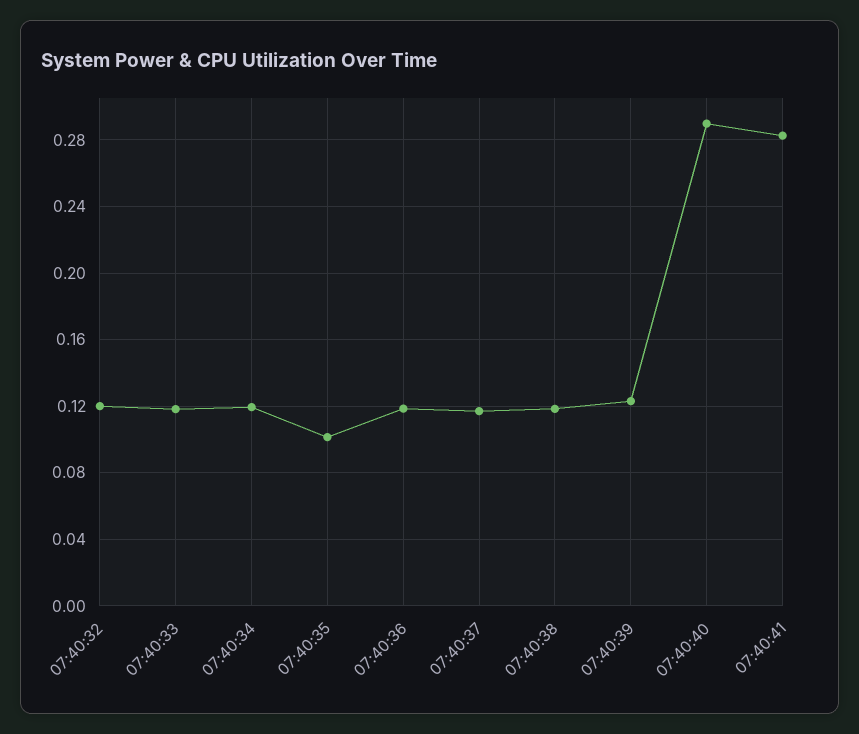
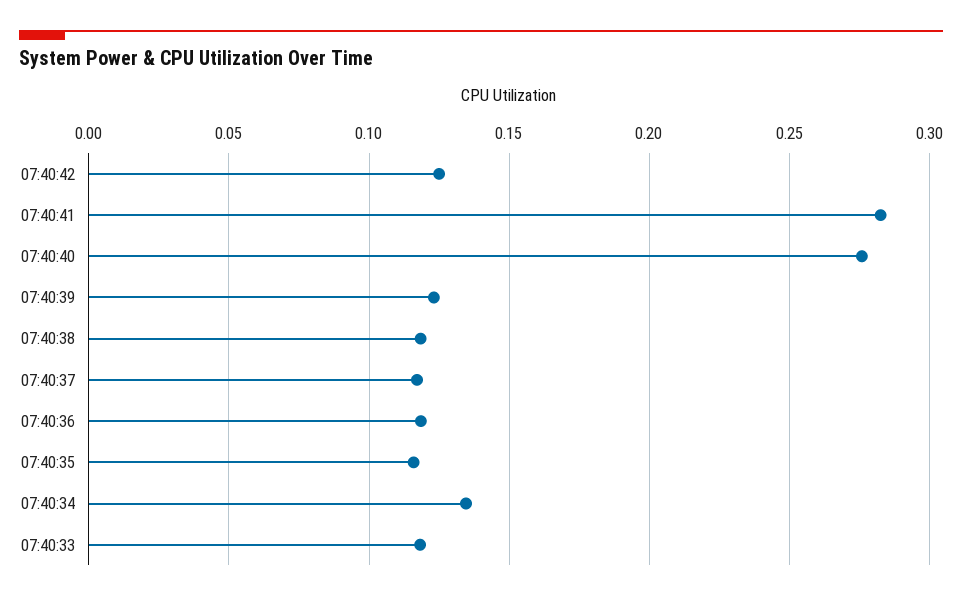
07:40:32: 0.12 -> none
07:40:34: 0.12 -> 0.135
07:40:35: 0.1 -> 0.115
07:40:40: 0.29 -> 0.275
07:40:42: none -> 0.125

